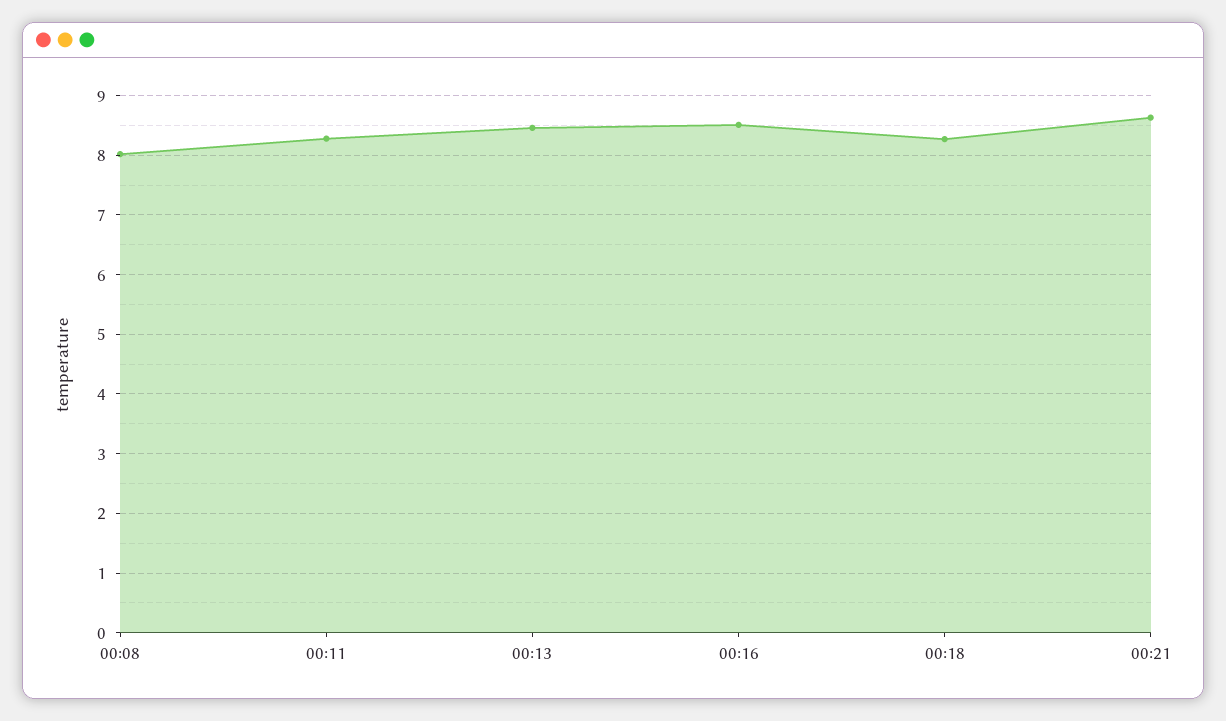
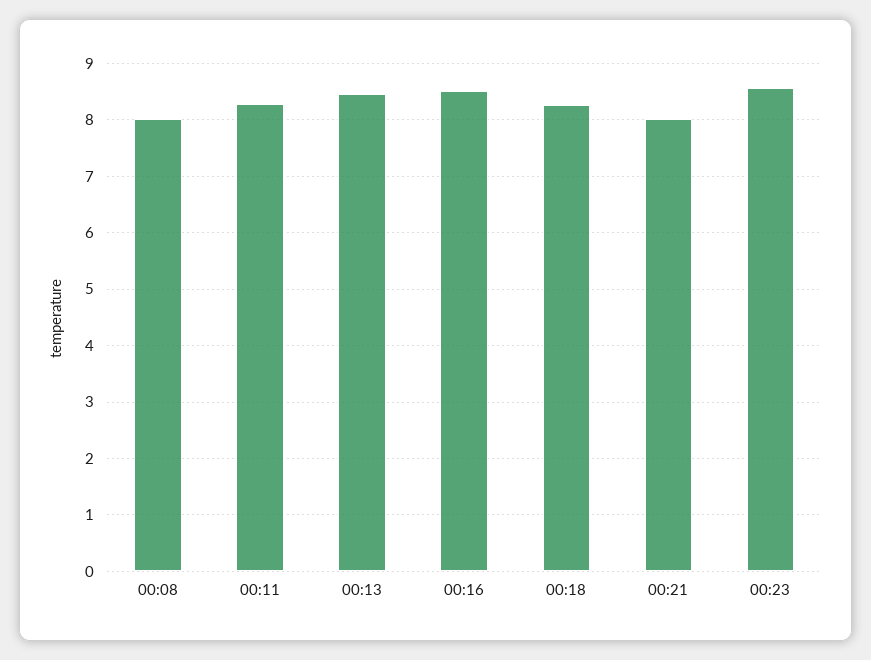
00:21: 8.6 -> 8
00:23: none -> 8.6

